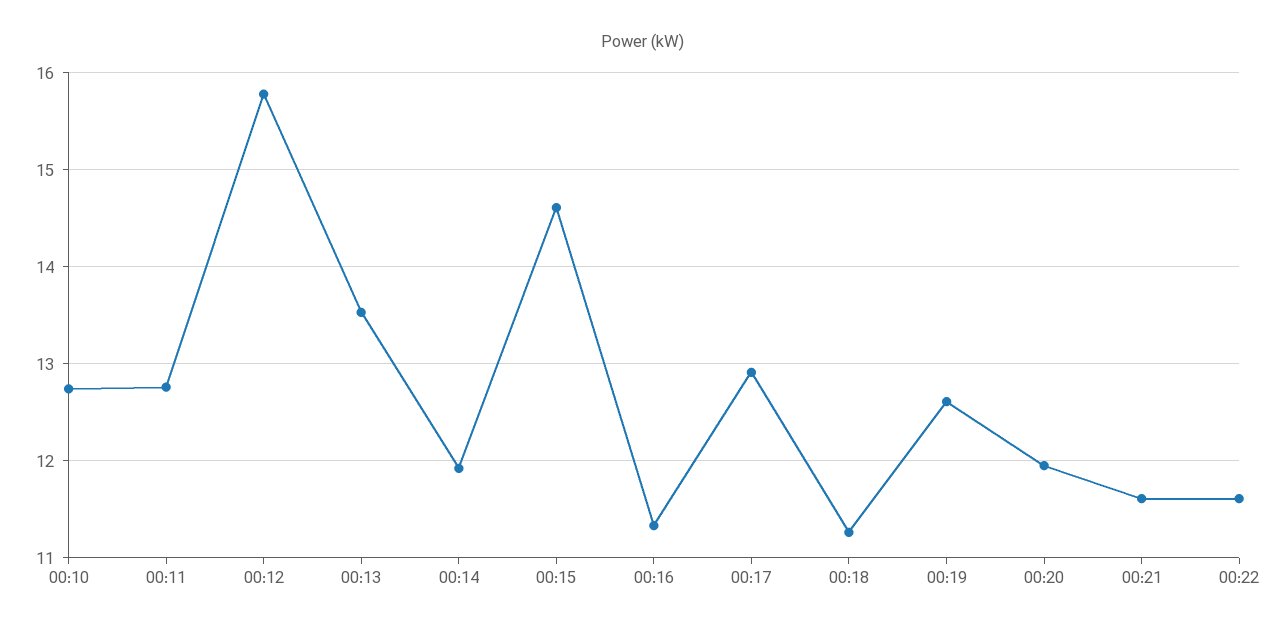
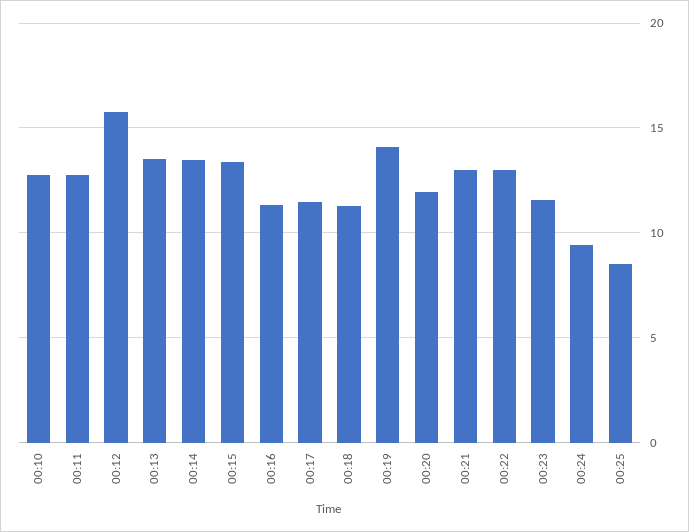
00:14: 11.9 -> 13.5
00:15: 14.6 -> 13.5
00:17: 12.9 -> 11.5
00:19: 12.6 -> 14
00:21: 11.6 -> 13
00:22: 11.6 -> 13
00:23: none -> 11.5
00:24: none -> 9.5
00:25: none -> 8.5

